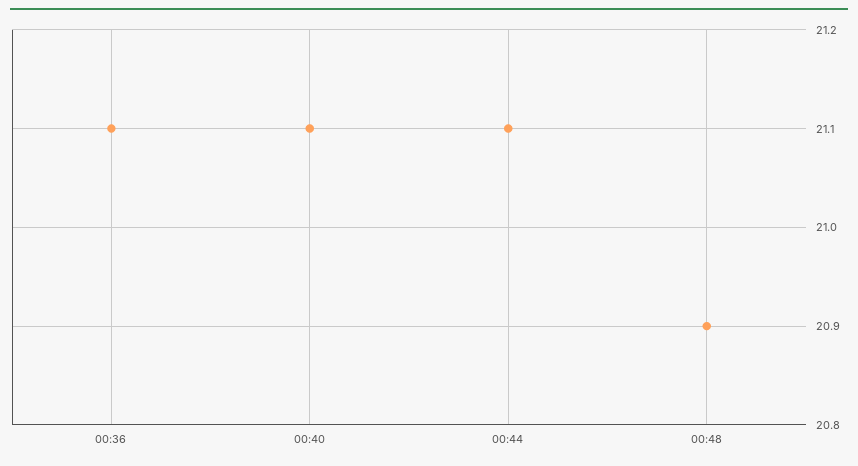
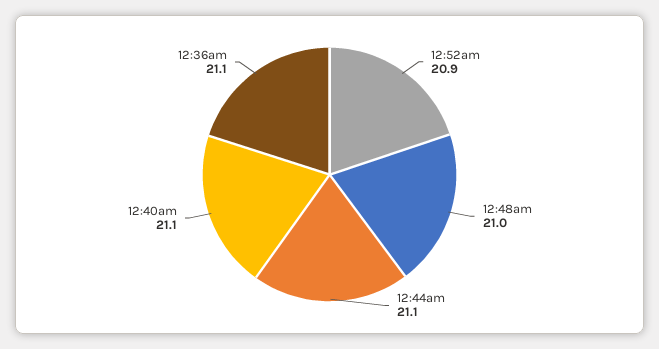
00:48: 20.9 -> 21
12:52am: none -> 20.9

